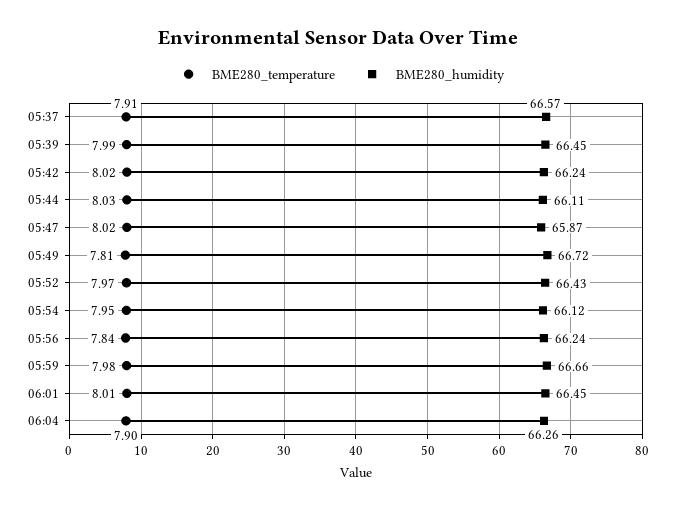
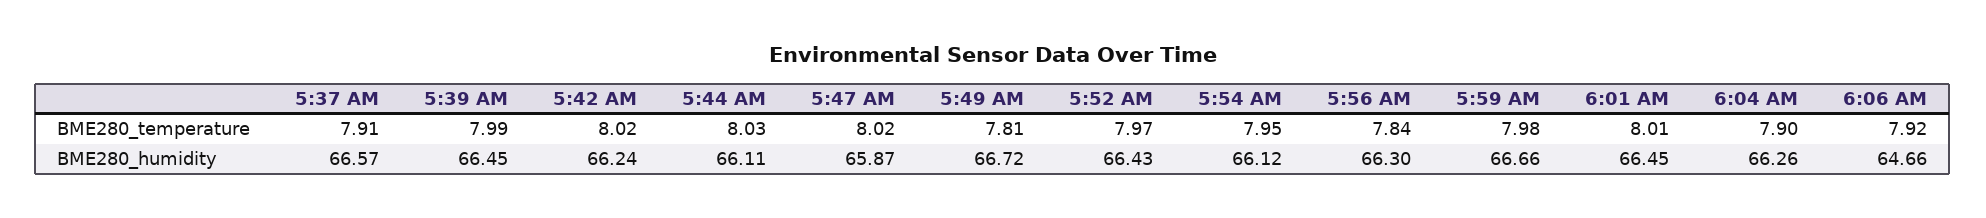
BME280_humidity, 05:56: 66.24 -> 66.3
BME280_temperature, 6:06 AM: none -> 7.92
BME280_humidity, 6:06 AM: none -> 64.66

